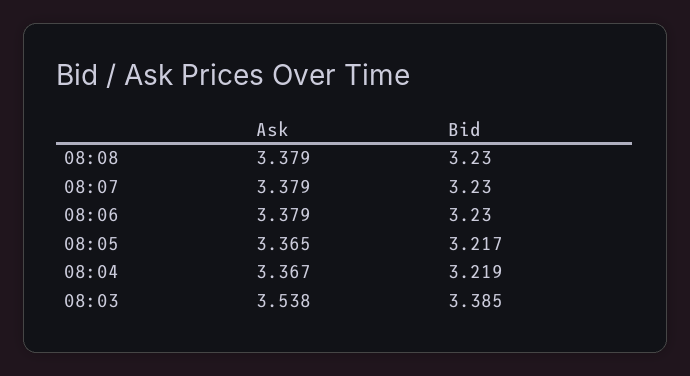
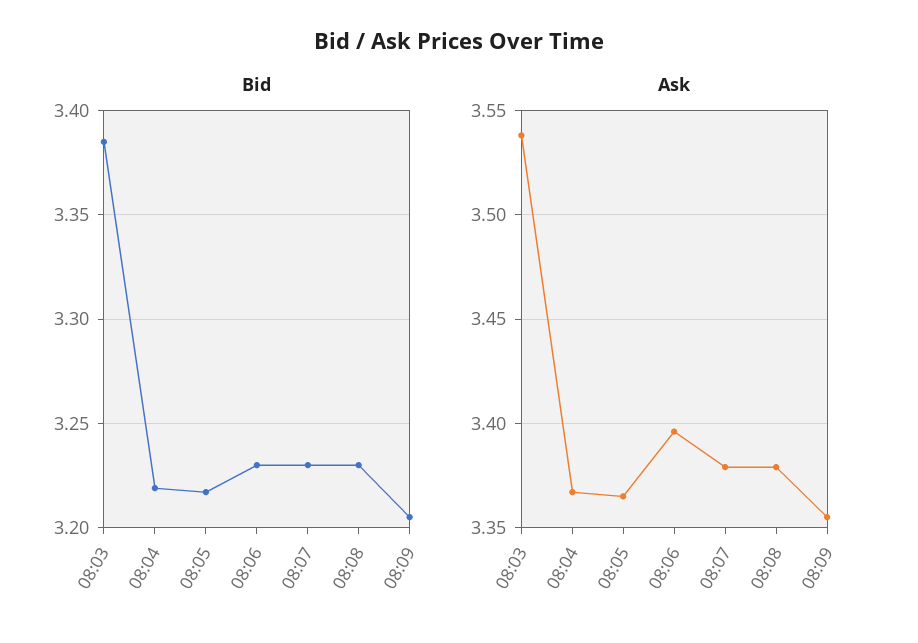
Ask, 08:06: 3.379 -> 3.395
Bid, 08:09: none -> 3.205
Ask, 08:09: none -> 3.355

